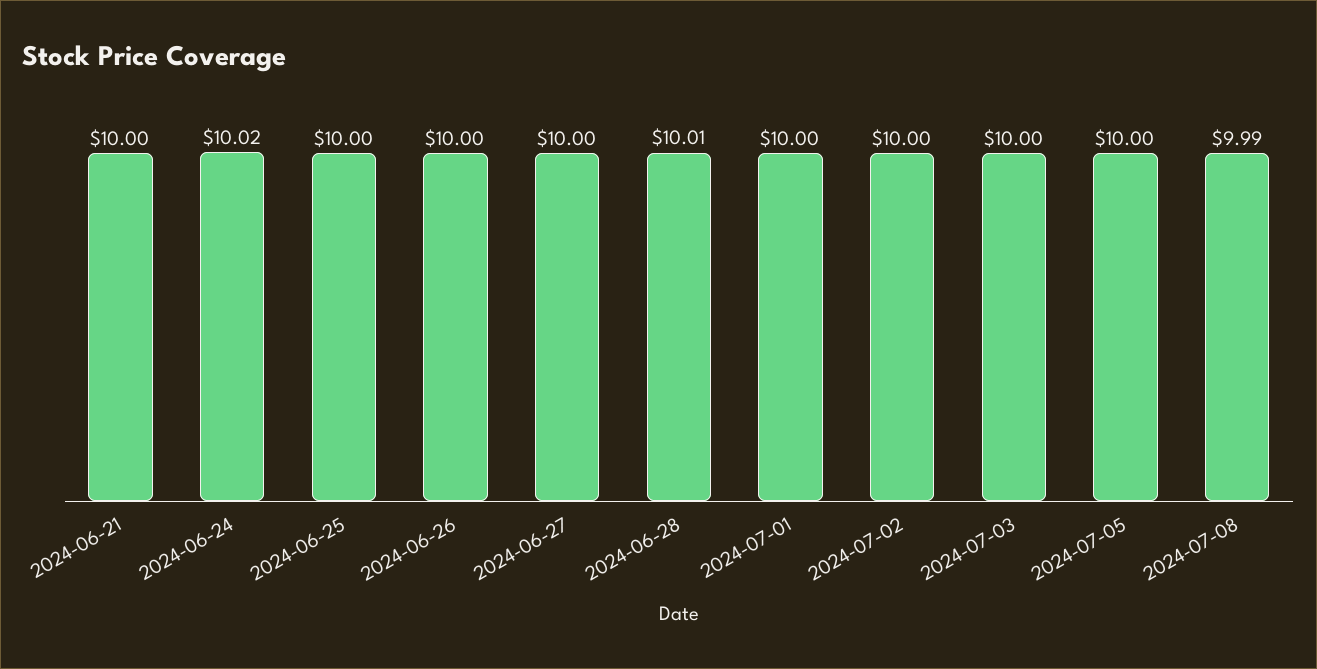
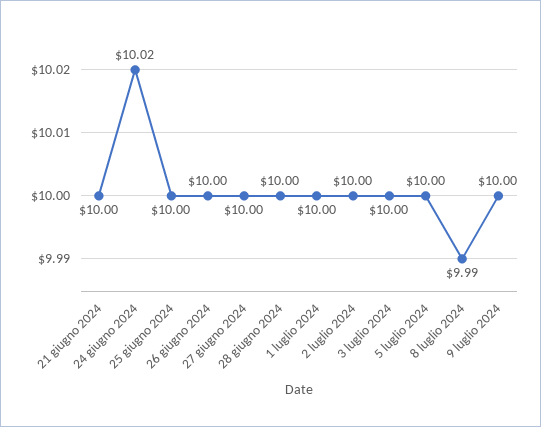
2024-06-28: 10.01 -> 10
9 luglio 2024: none -> 10

